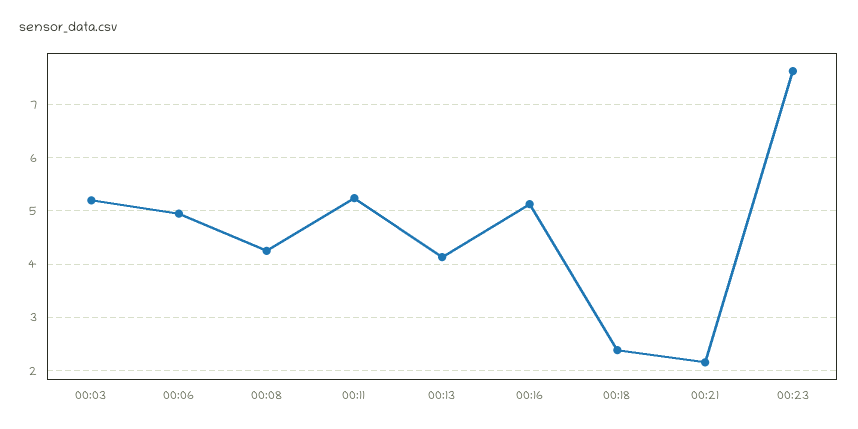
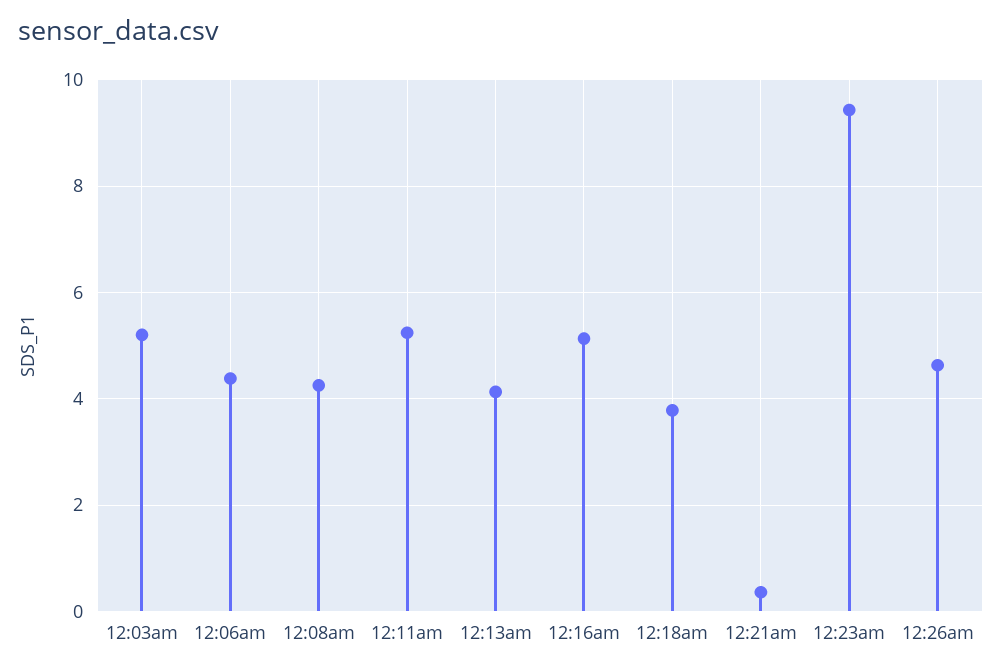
00:06: 5 -> 4.4
00:18: 2.4 -> 3.8
00:21: 2.2 -> 0.4
00:23: 7.6 -> 9.4
12:26am: none -> 4.6

